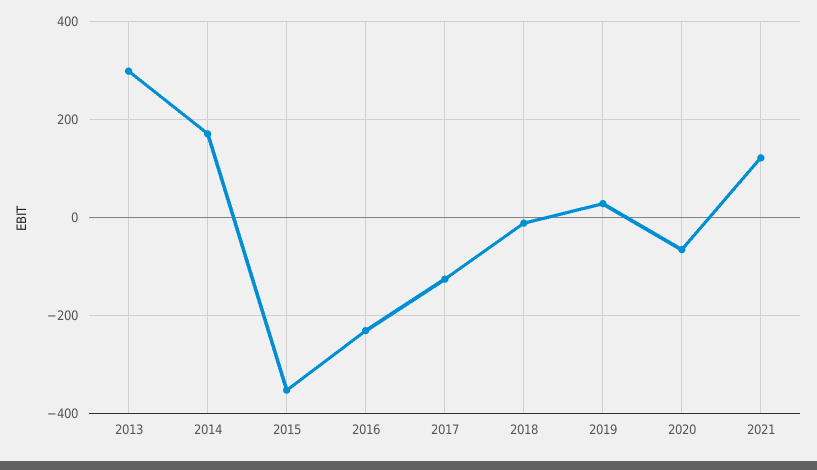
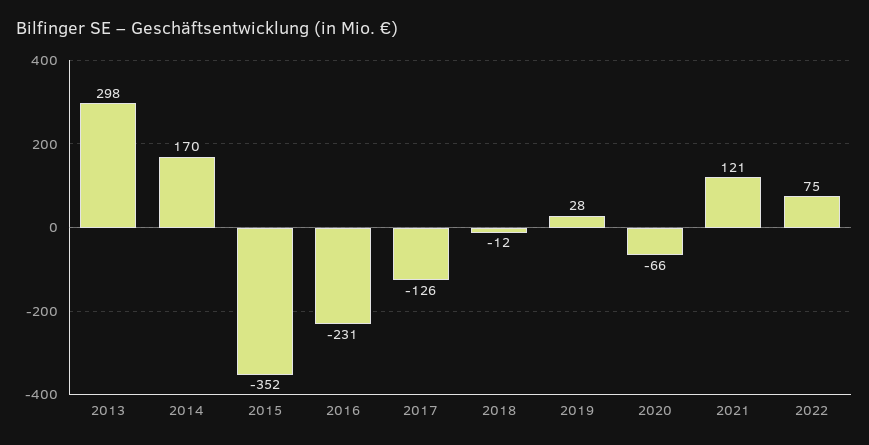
2022: none -> 75

